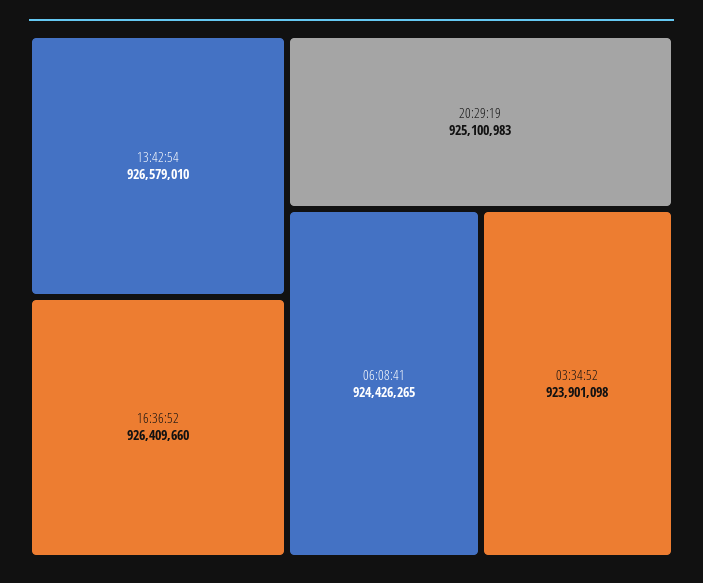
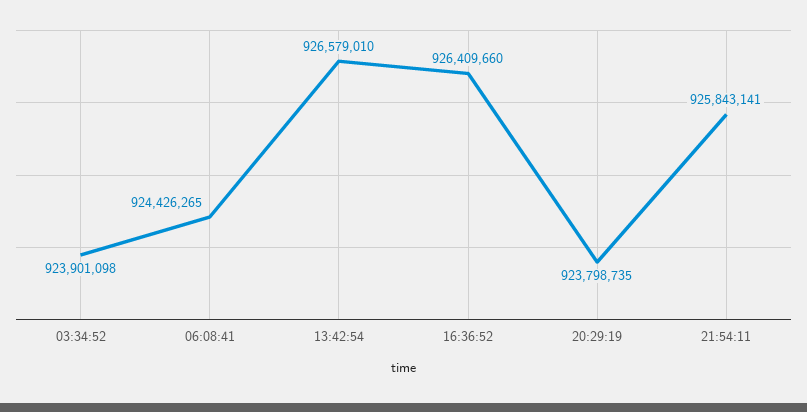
20:29:19: 925100983 -> 923798735
21:54:11: none -> 925843141

